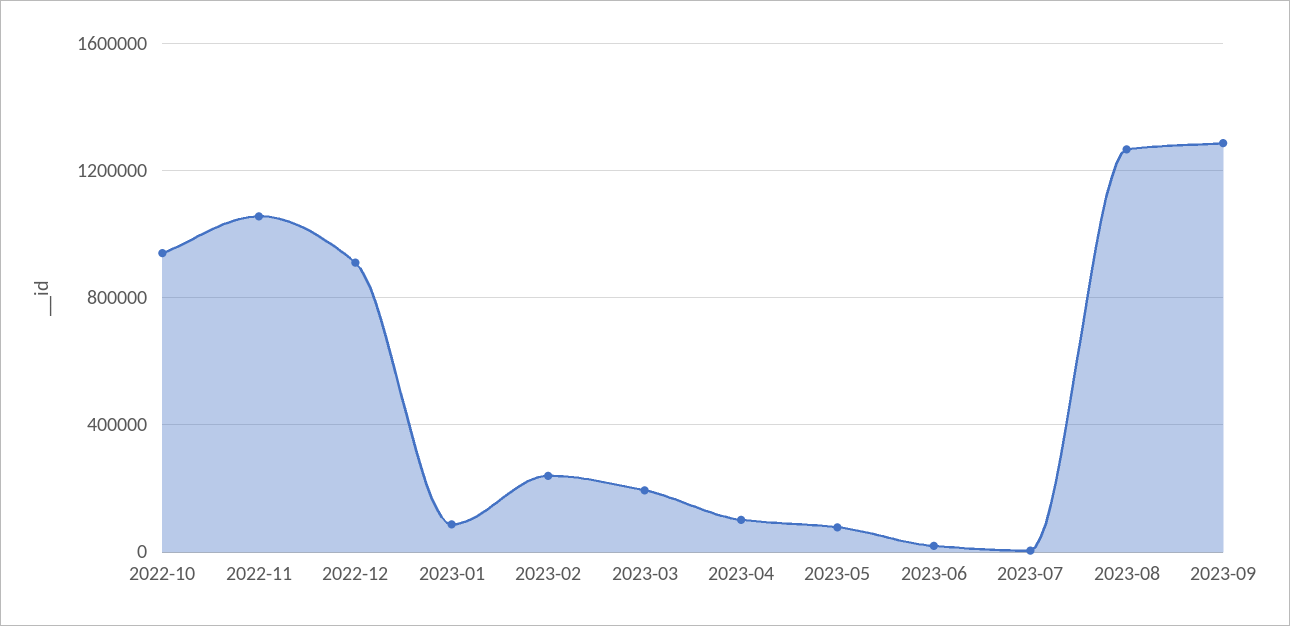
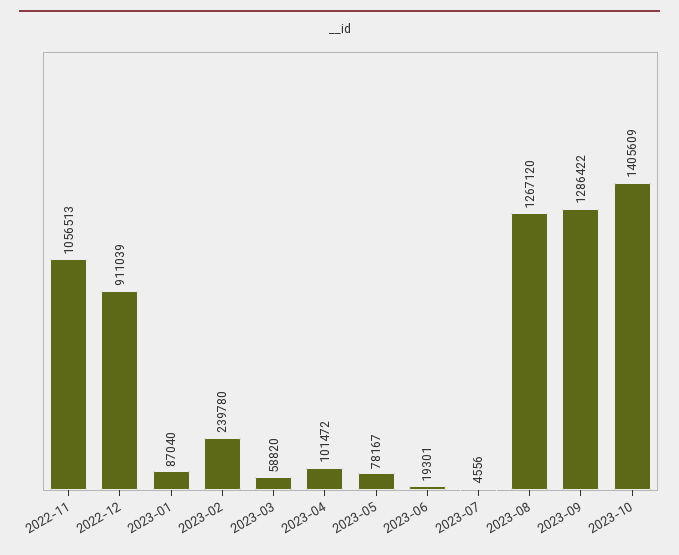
2022-10: 950000 -> none
2023-03: 200000 -> 58820
2023-10: none -> 1405609

